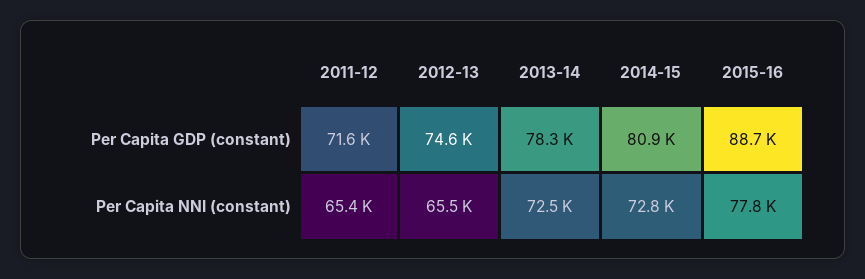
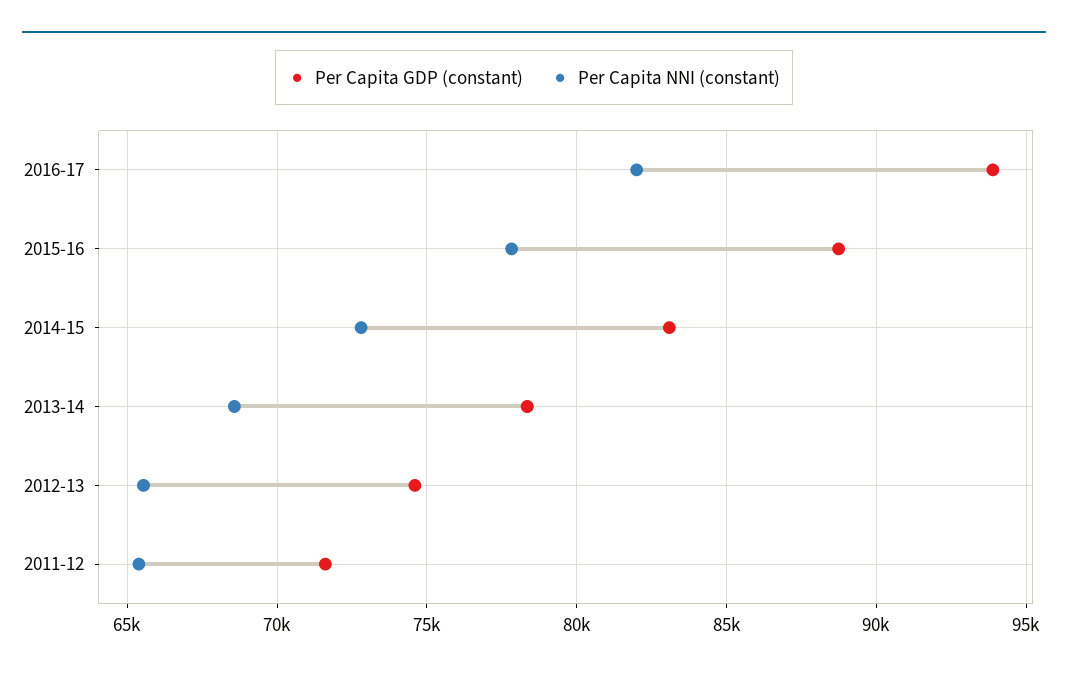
Per Capita GDP (constant), 2014-15: 80900 -> 83000
Per Capita NNI (constant), 2013-14: 72500 -> 68500
Per Capita GDP (constant), 2016-17: none -> 94000
Per Capita NNI (constant), 2016-17: none -> 82000

